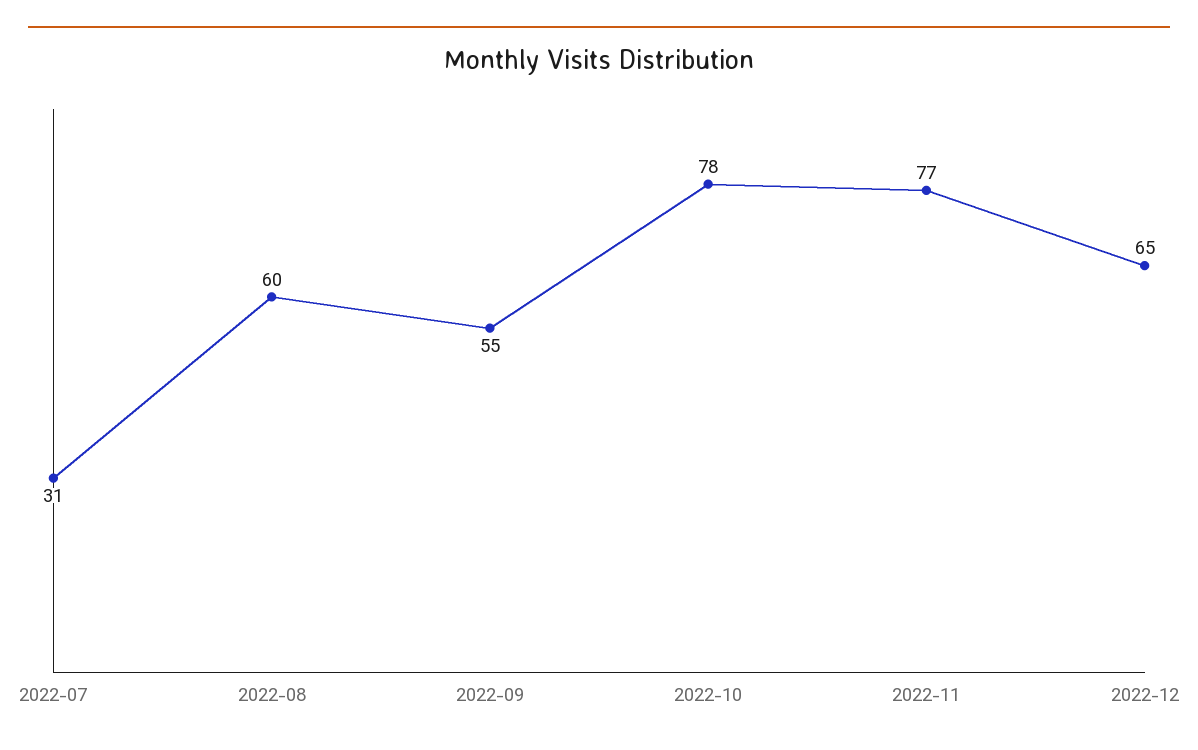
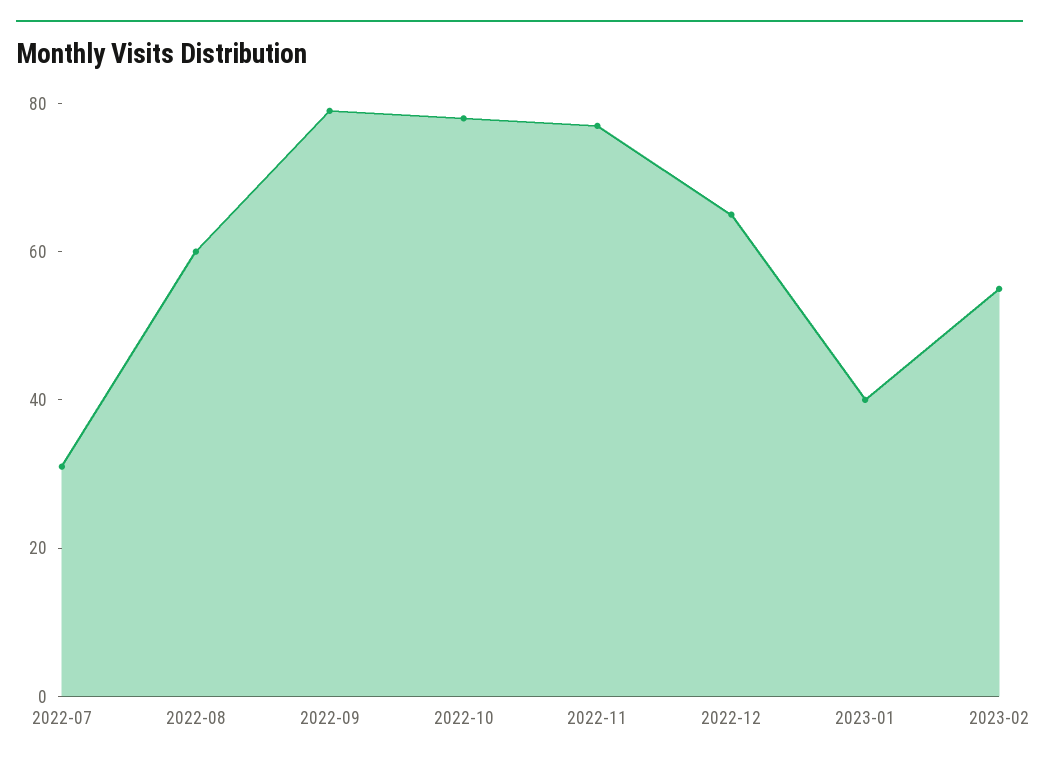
2022-09: 55 -> 80
2023-01: none -> 40
2023-02: none -> 55

